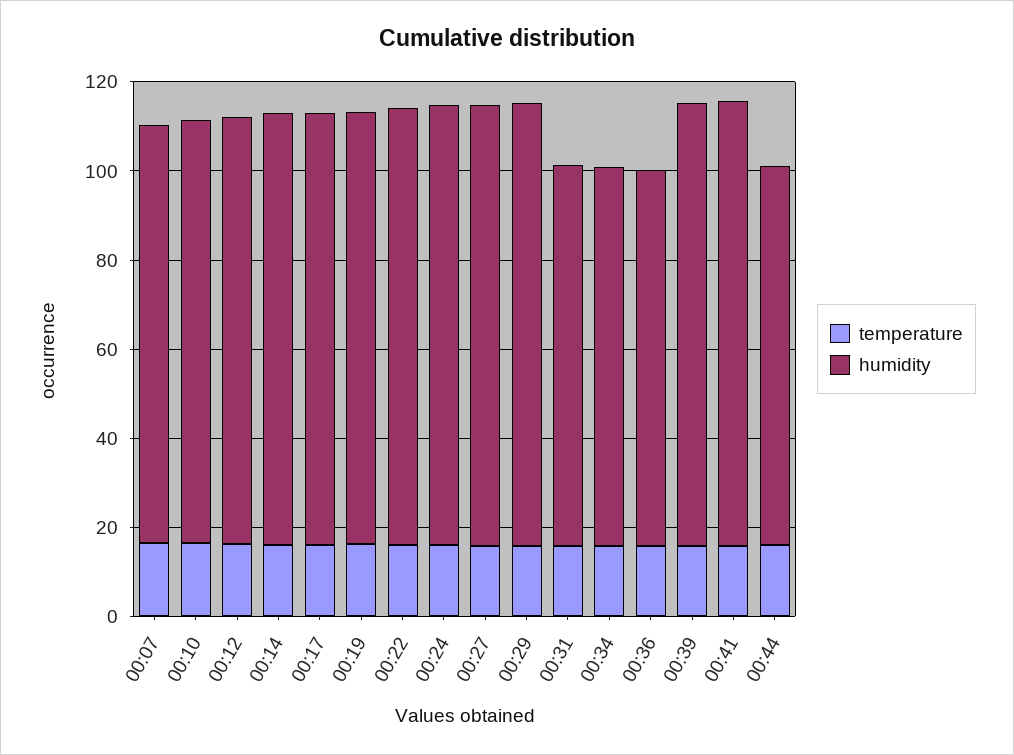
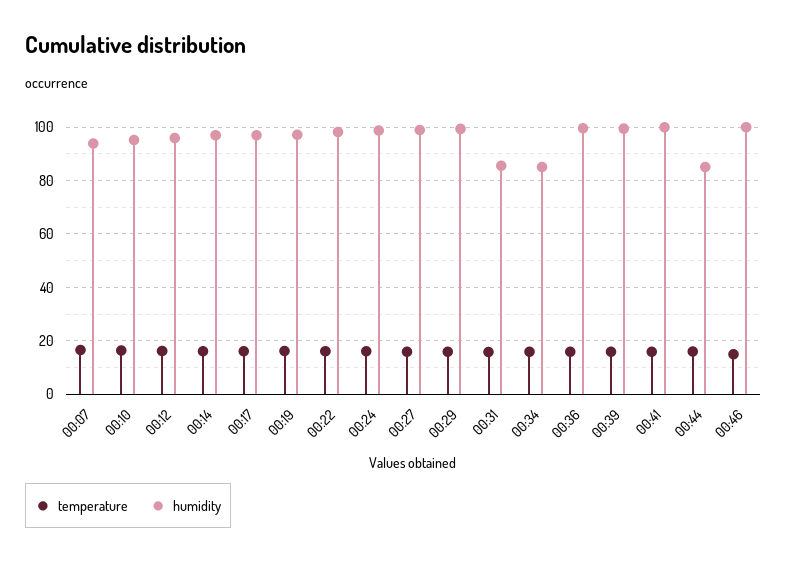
humidity, 00:36: 85 -> 100
temperature, 00:46: none -> 15
humidity, 00:46: none -> 100

